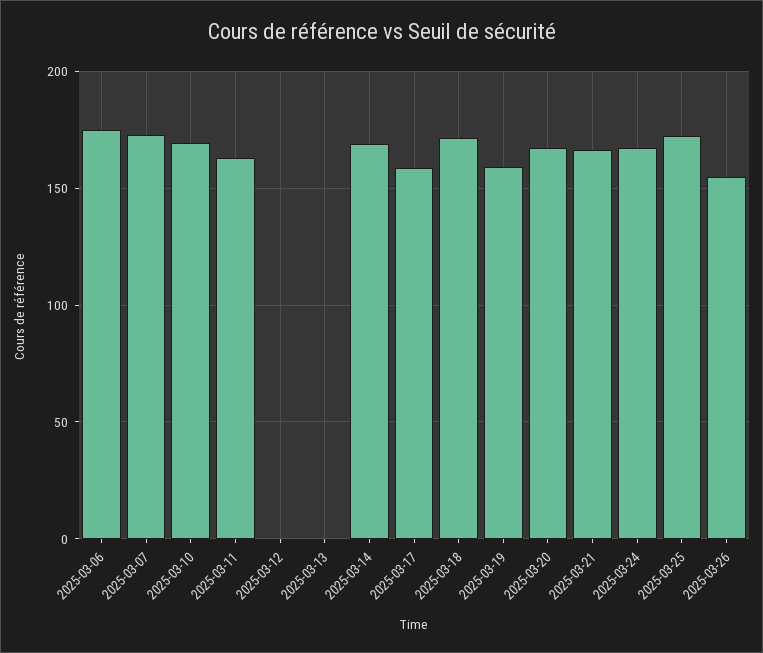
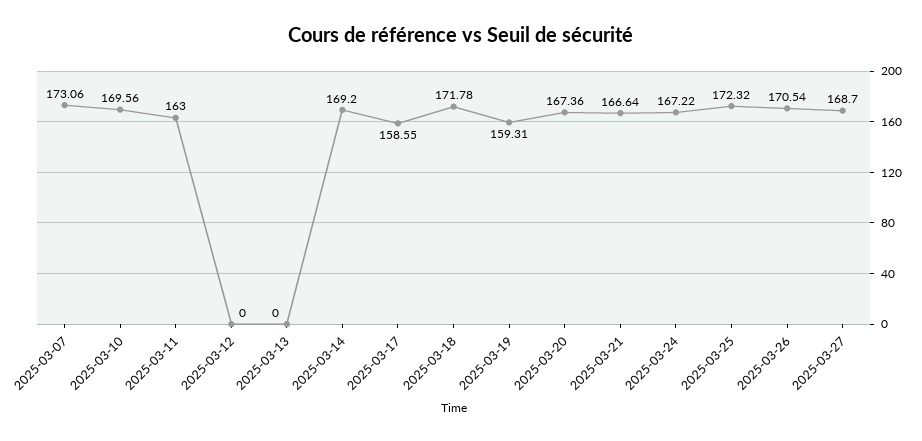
2025-03-06: 175 -> none
2025-03-26: 155 -> 170.54
2025-03-27: none -> 168.7

